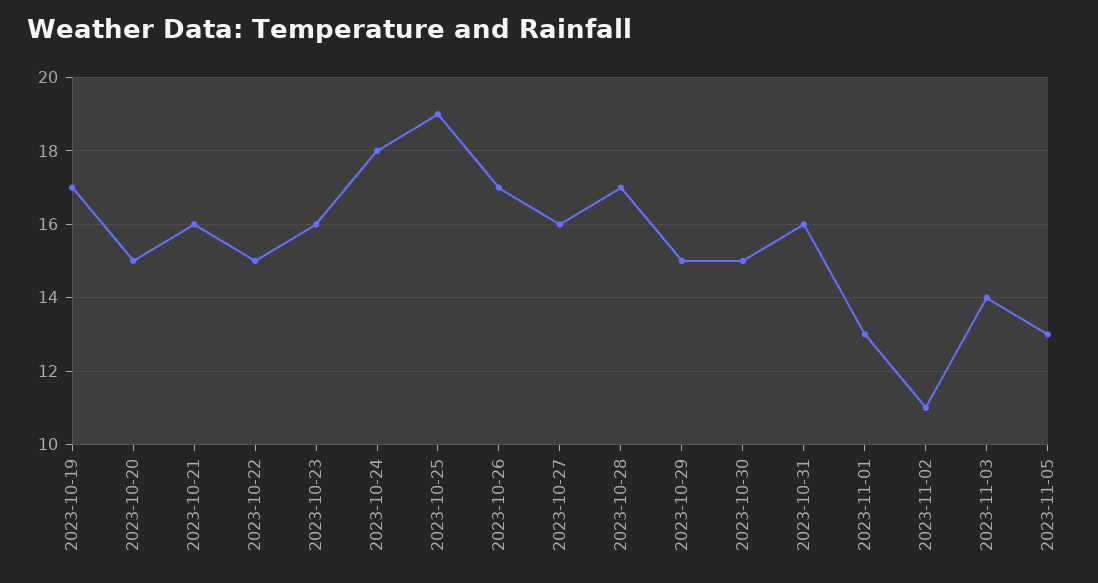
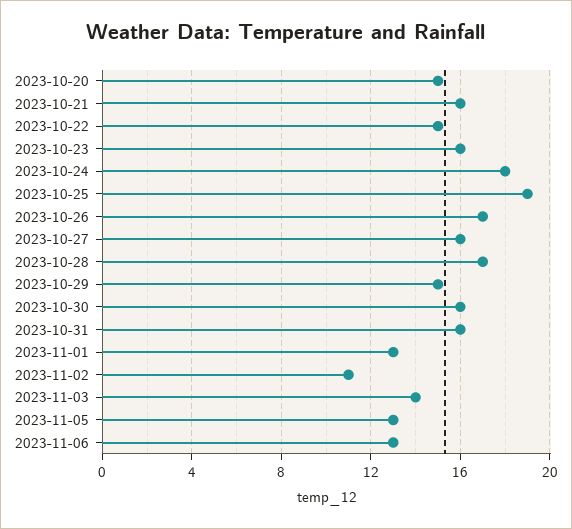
2023-10-19: 17 -> none
2023-10-30: 15 -> 16
2023-11-06: none -> 13

